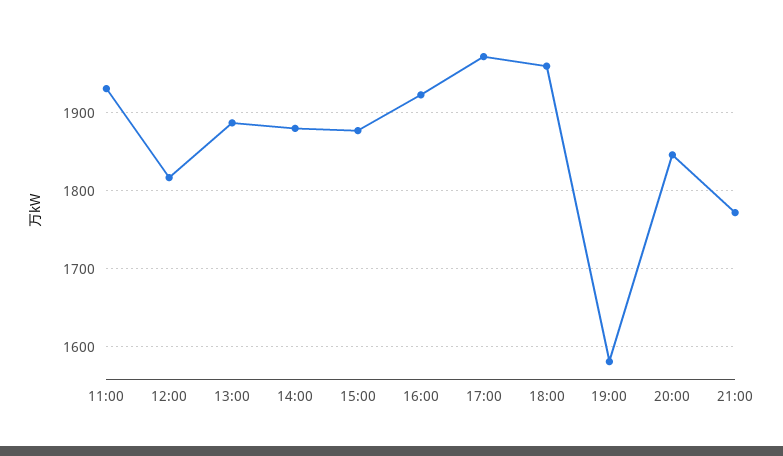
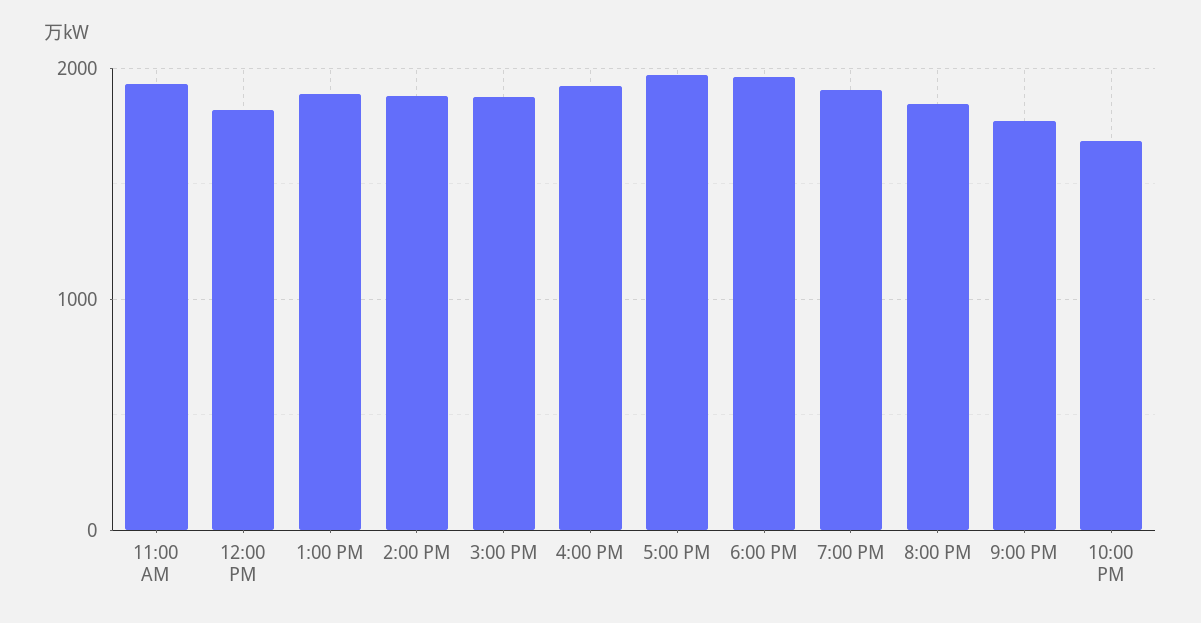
19:00: 1580 -> 1900
10:00 PM: none -> 1700

